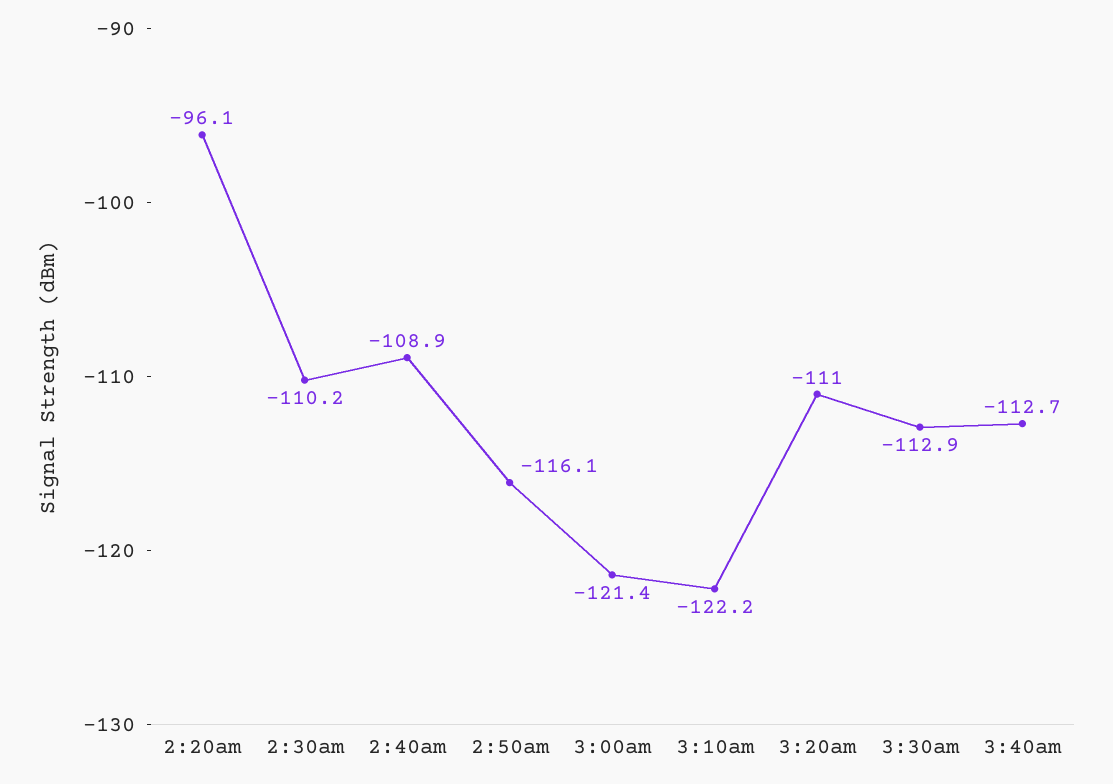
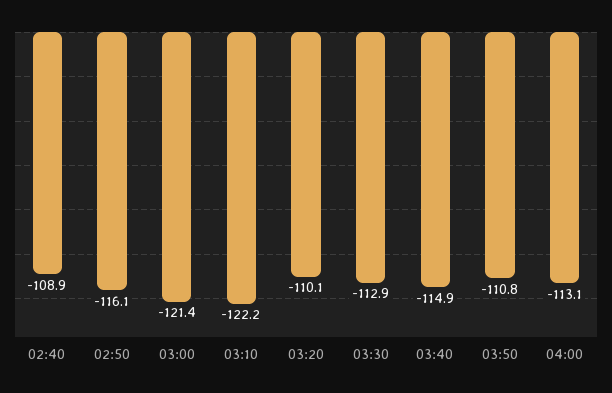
2:20am: -96.1 -> none
2:30am: -110.2 -> none
3:20am: -111 -> -110.1
3:40am: -112.7 -> -114.9
03:50: none -> -110.8
04:00: none -> -113.1

